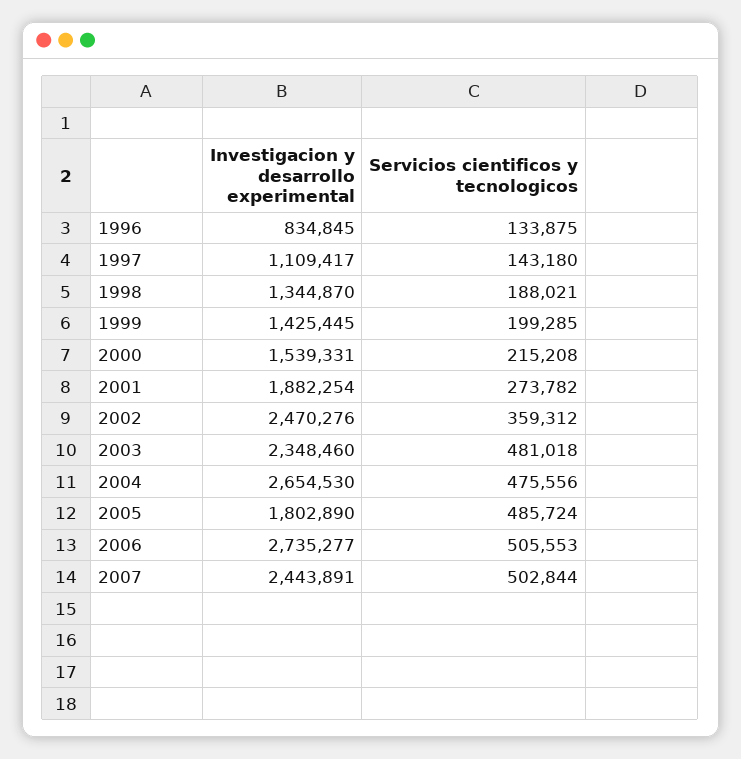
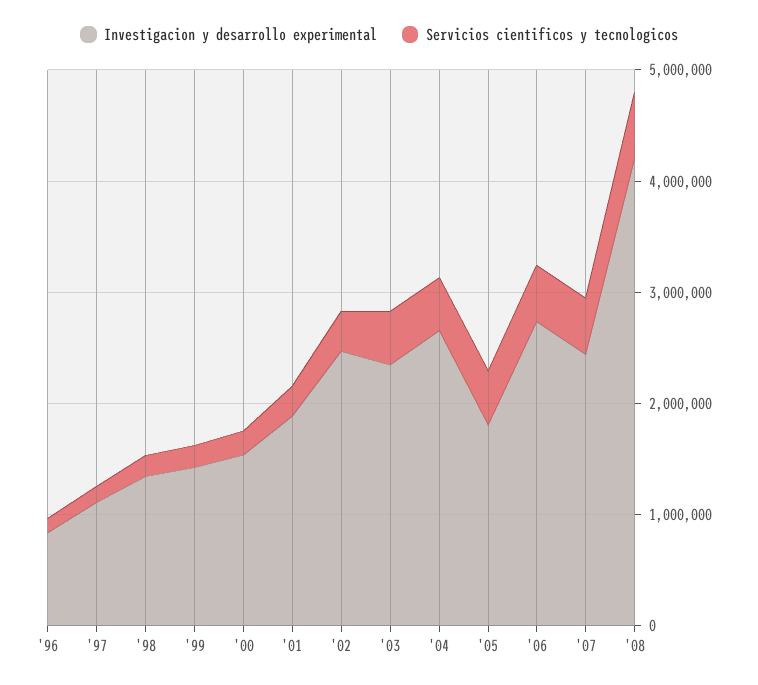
Investigacion y desarrollo experimental, '08: none -> 4200000
Servicios cientificos y tecnologicos, '08: none -> 600000

